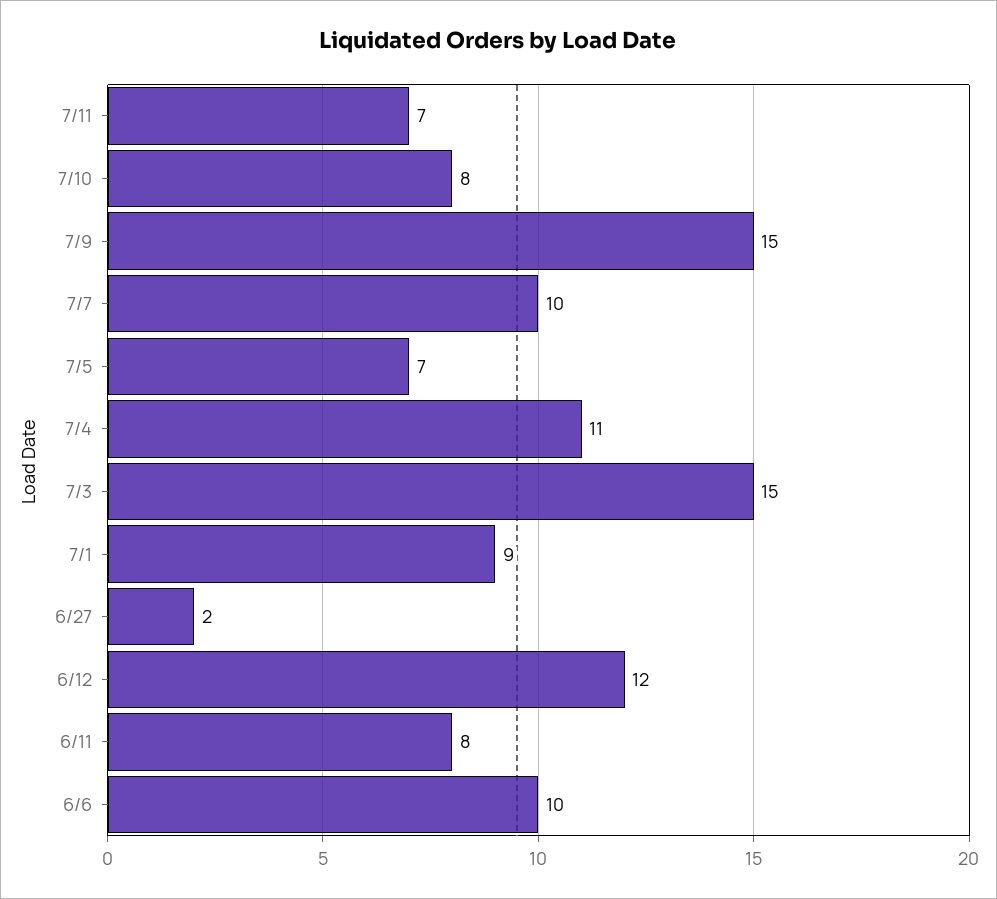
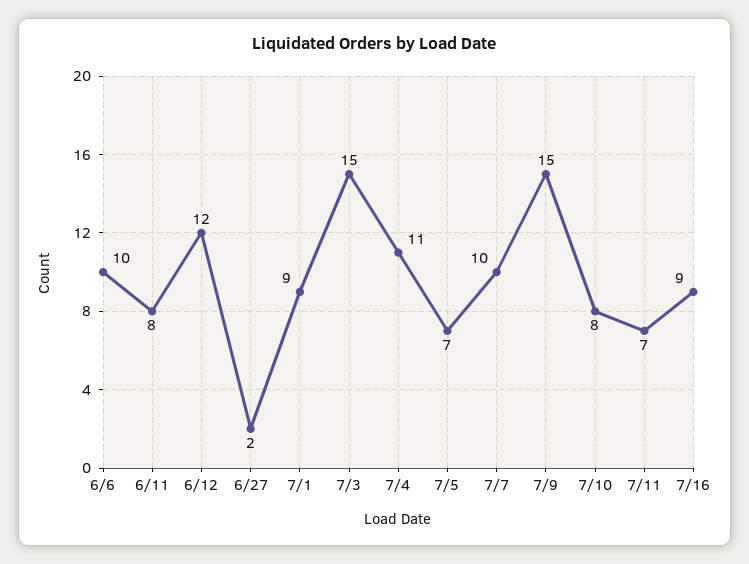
7/16: none -> 9

